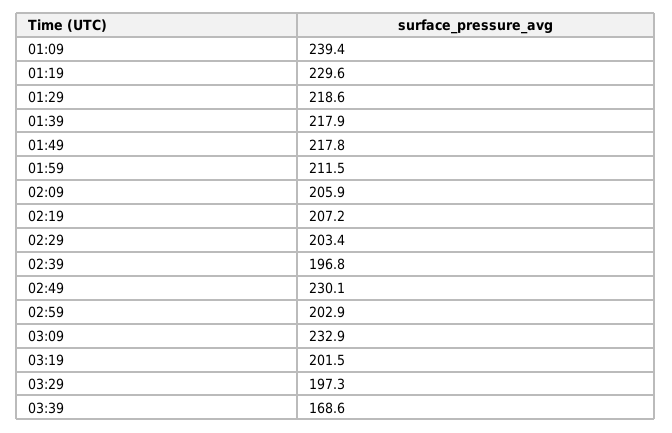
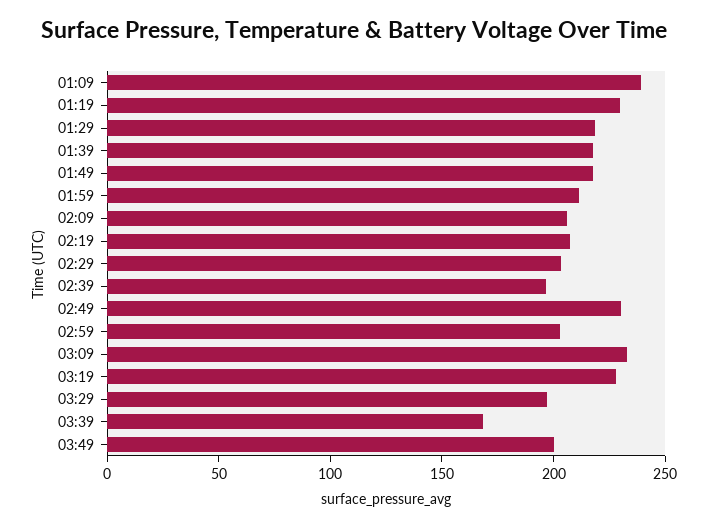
03:19: 201.5 -> 230
03:49: none -> 200

